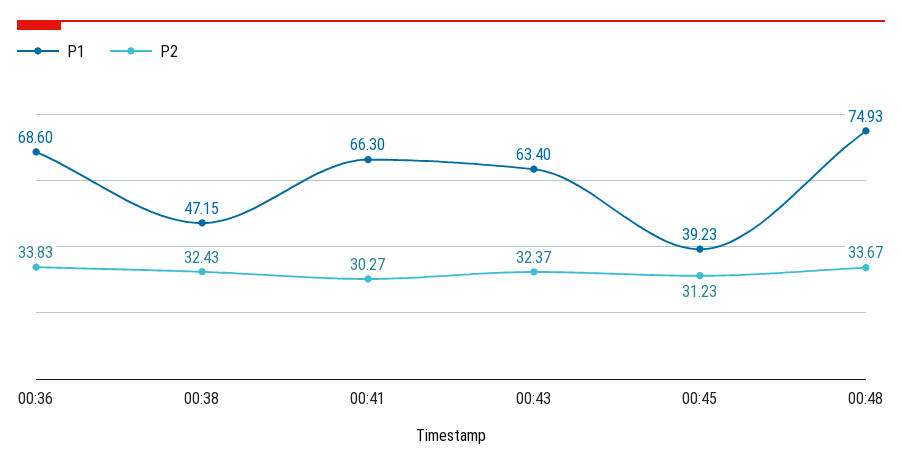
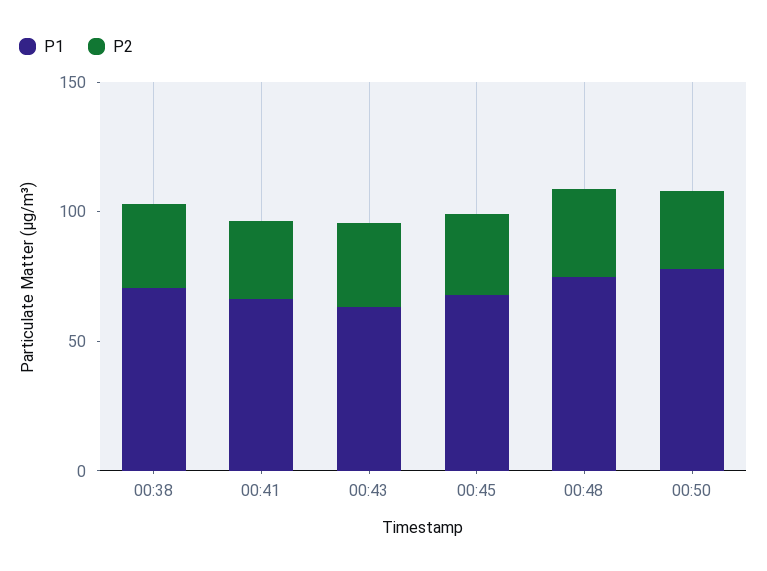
P1, 00:36: 68.6 -> none
P2, 00:36: 33.83 -> none
P1, 00:38: 47.15 -> 70
P1, 00:45: 39.23 -> 70
P1, 00:50: none -> 80
P2, 00:50: none -> 30

